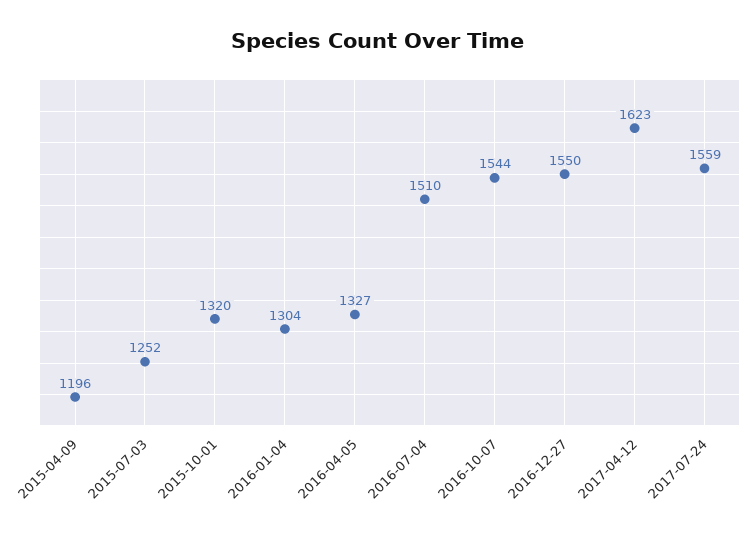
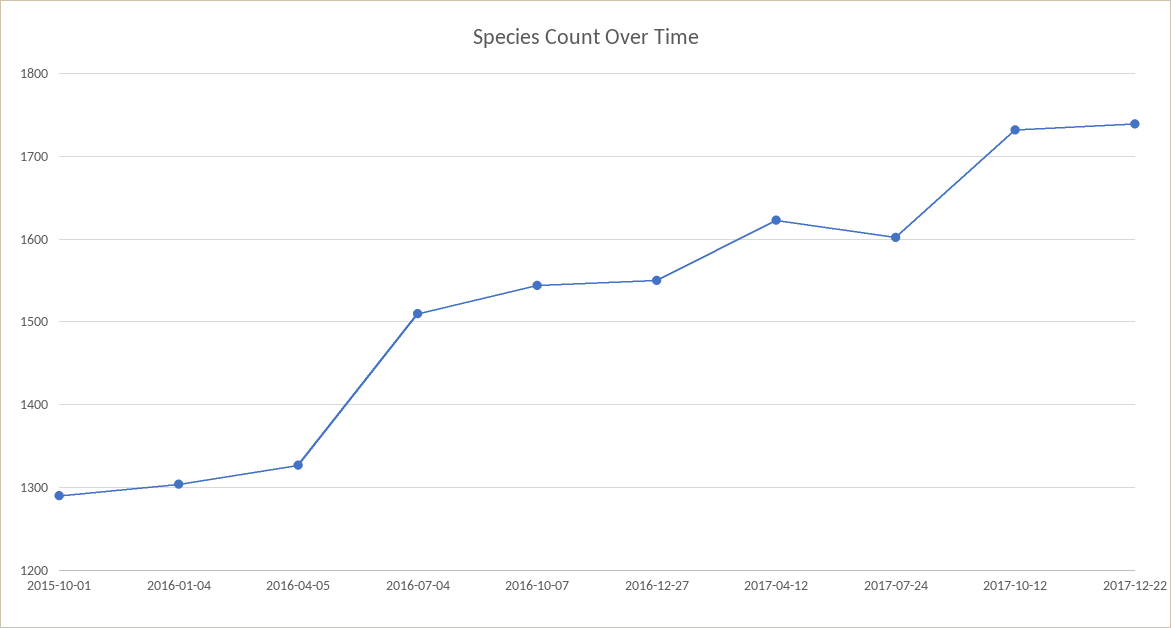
2015-04-09: 1196 -> none
2015-07-03: 1252 -> none
2015-10-01: 1320 -> 1290
2017-07-24: 1559 -> 1600
2017-10-12: none -> 1730
2017-12-22: none -> 1740

